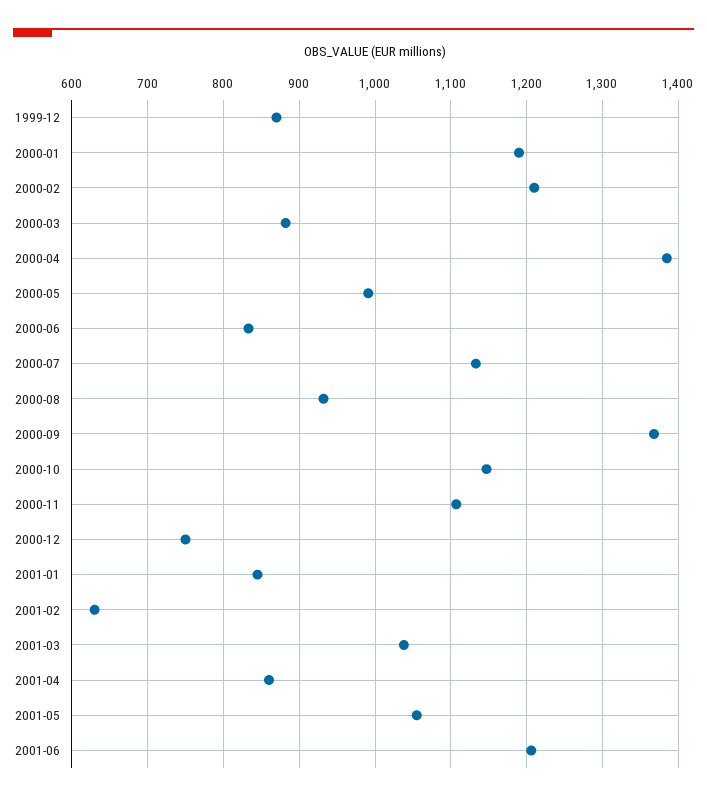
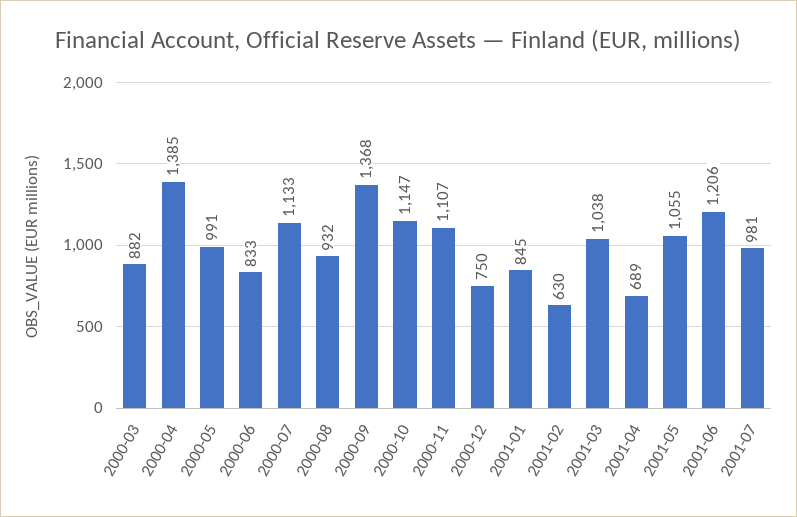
1999-12: 870 -> none
2000-01: 1190 -> none
2000-02: 1210 -> none
2001-04: 860 -> 689
2001-07: none -> 981

